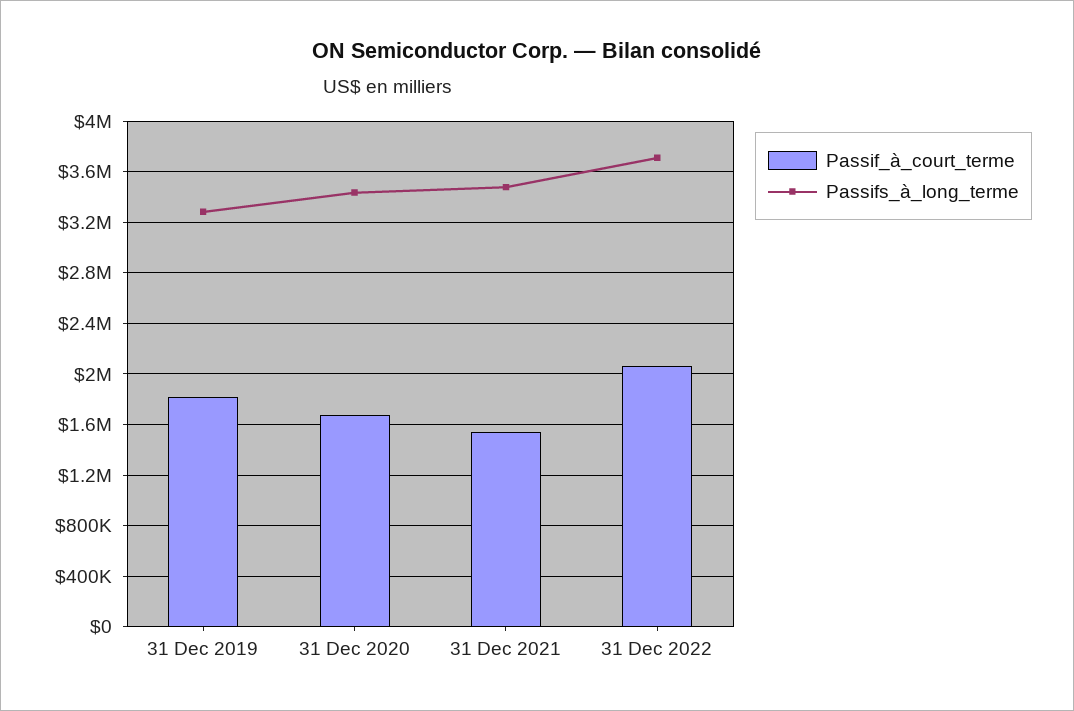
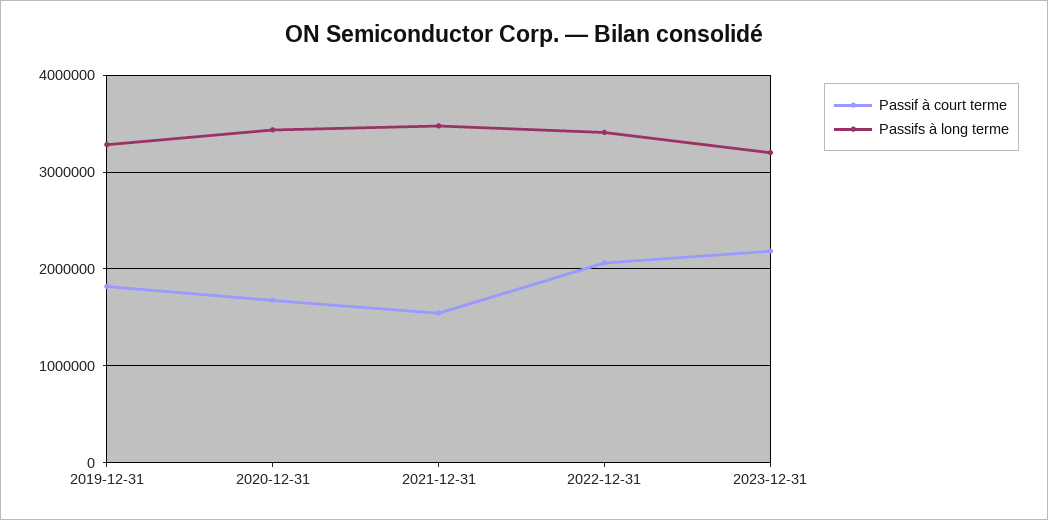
Passifs_à_long_terme, 31 Dec 2022: 3700000 -> 3400000
Passif_à_court_terme, 2023-12-31: none -> 2200000
Passifs_à_long_terme, 2023-12-31: none -> 3200000

